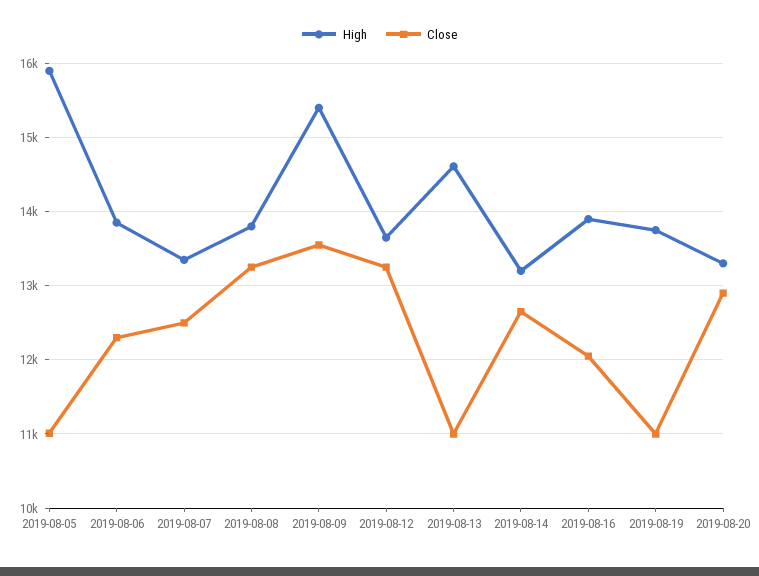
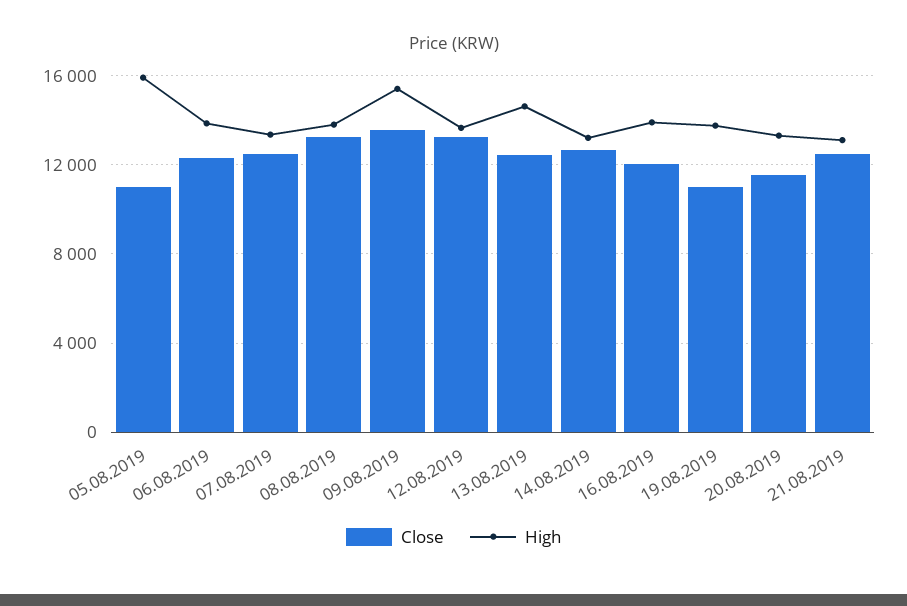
Close, 2019-08-13: 11000 -> 12500
Close, 2019-08-20: 12900 -> 11500
Close, 21.08.2019: none -> 12500
High, 21.08.2019: none -> 13000

